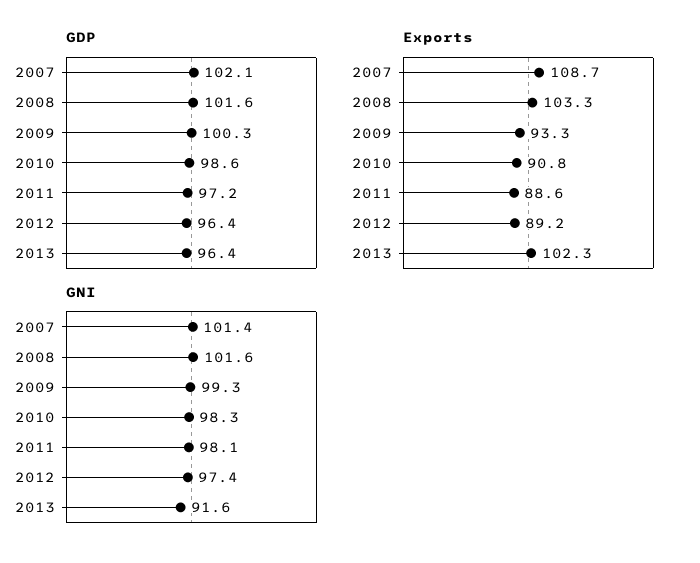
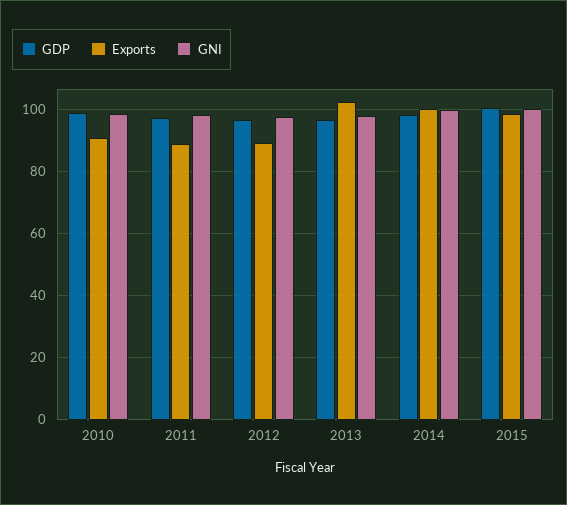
GDP, 2007: 102.1 -> none
GDP, 2008: 101.6 -> none
GDP, 2009: 100.3 -> none
Exports, 2007: 108.7 -> none
Exports, 2008: 103.3 -> none
Exports, 2009: 93.3 -> none
GNI, 2007: 101.4 -> none
GNI, 2008: 101.6 -> none
GNI, 2009: 99.3 -> none
GNI, 2013: 91.6 -> 98
GDP, 2014: none -> 98
Exports, 2014: none -> 100
GNI, 2014: none -> 100
GDP, 2015: none -> 100
Exports, 2015: none -> 98
GNI, 2015: none -> 100

